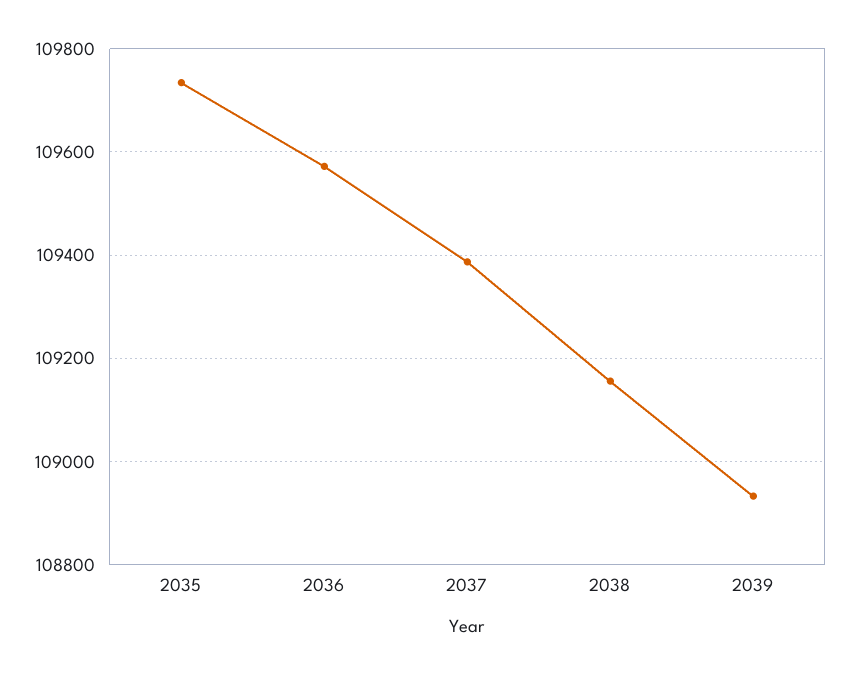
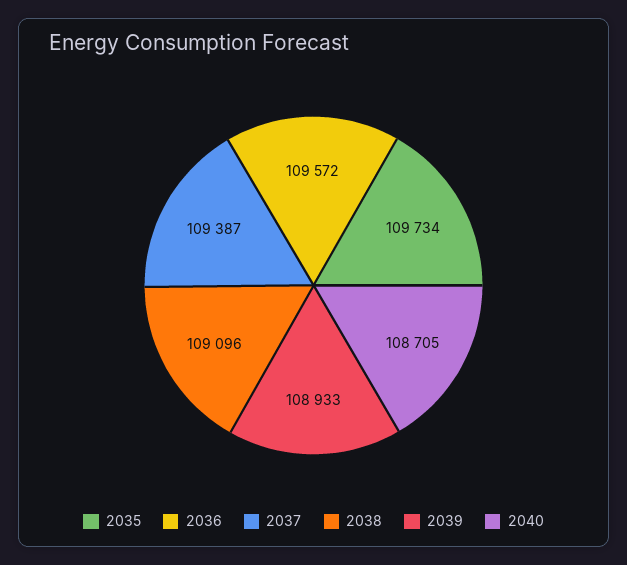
2038: 109160 -> 109096
2040: none -> 108705

